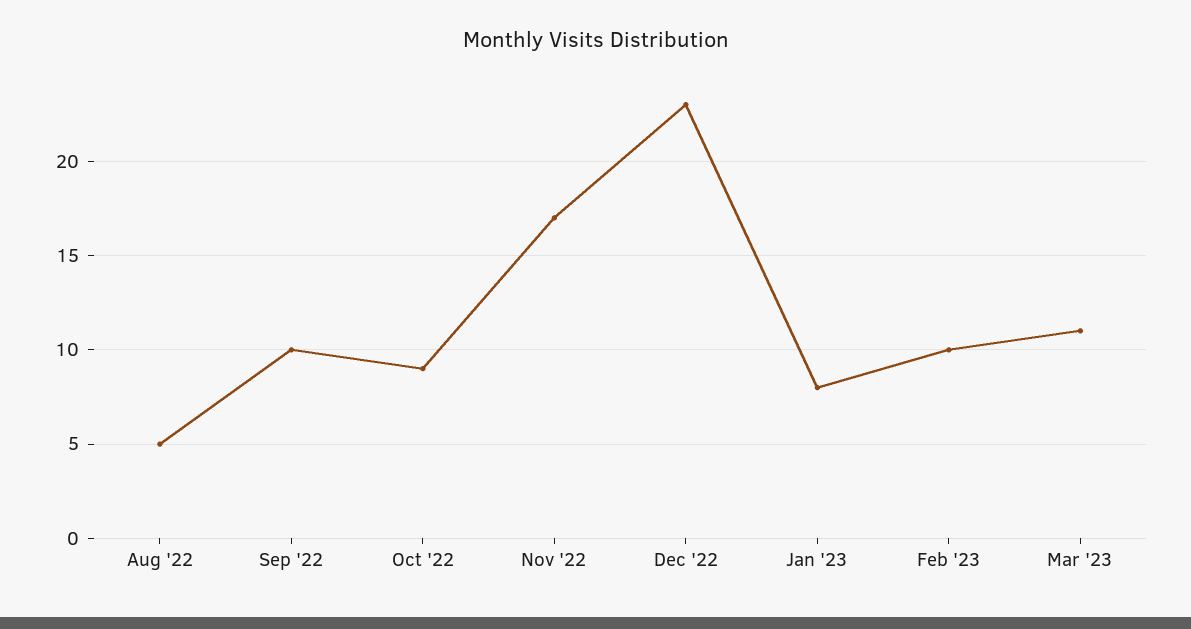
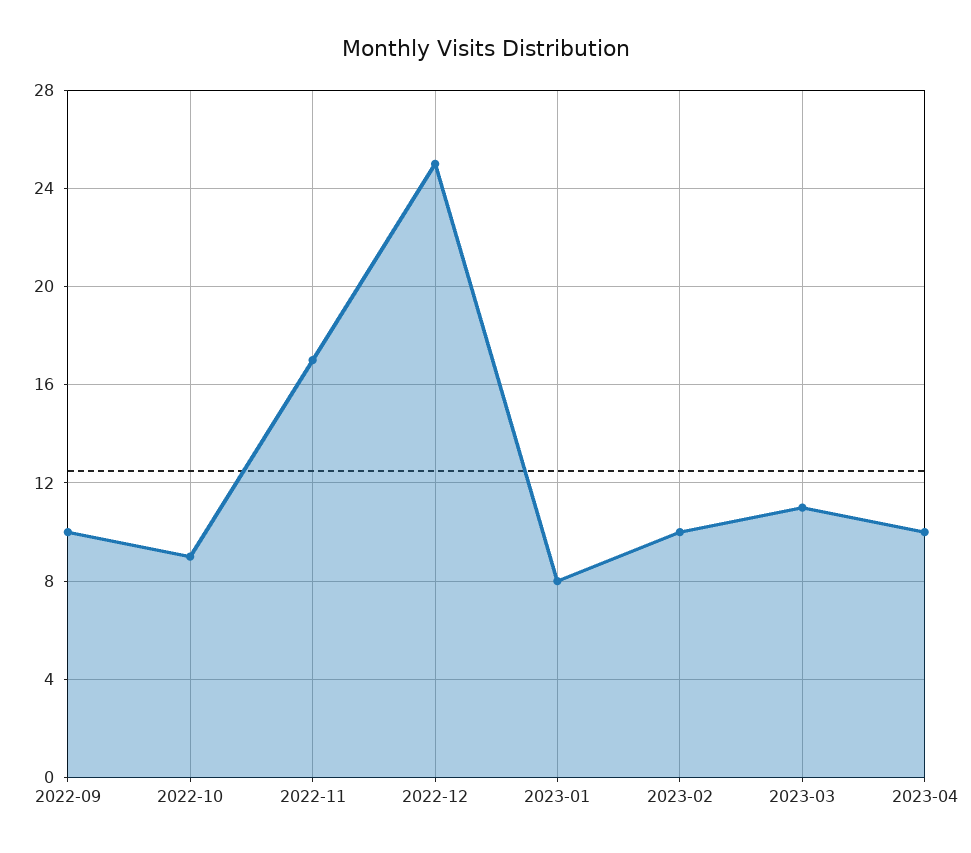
Aug '22: 5 -> none
Dec '22: 23 -> 25
2023-04: none -> 10

